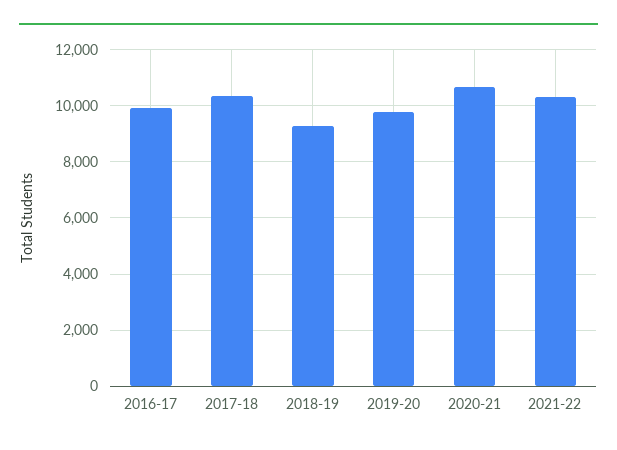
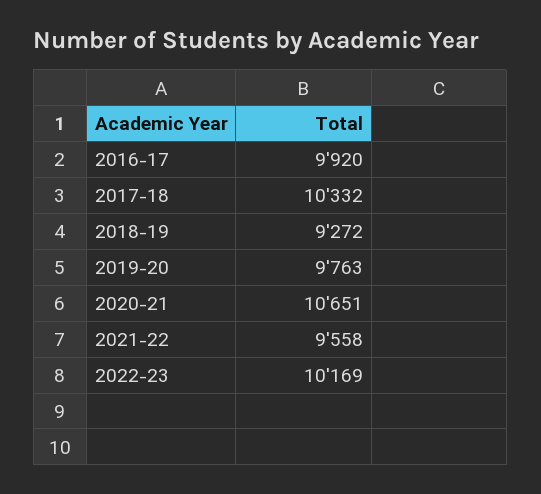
2021-22: 10250 -> 9558
2022-23: none -> 10169

